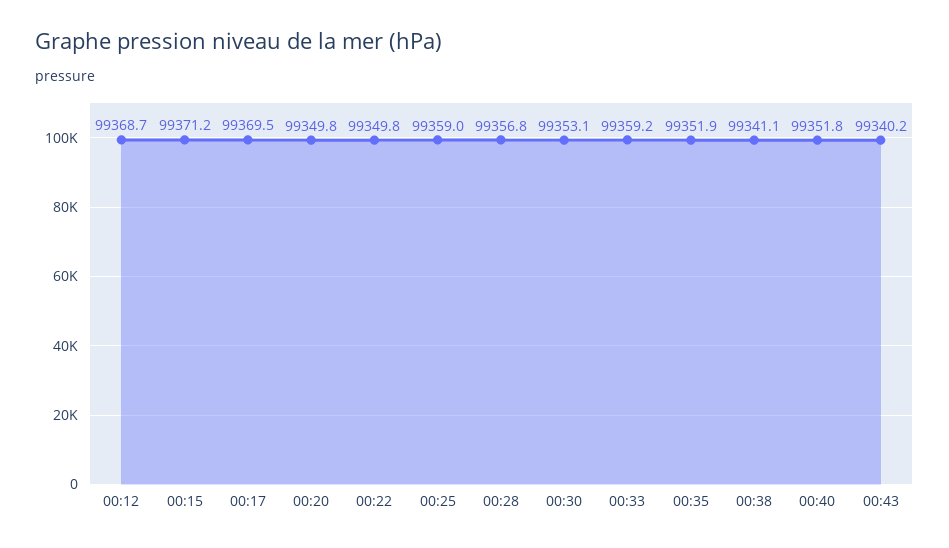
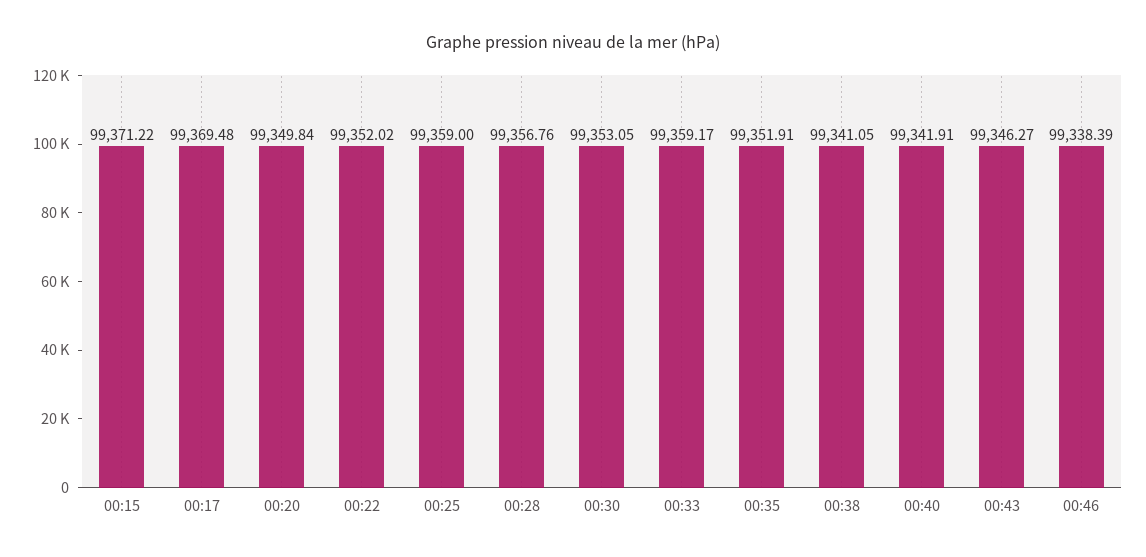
00:12: 99368.7 -> none
00:22: 99349.8 -> 99352.02
00:40: 99351.8 -> 99341.91
00:43: 99340.2 -> 99346.27
00:46: none -> 99338.39

